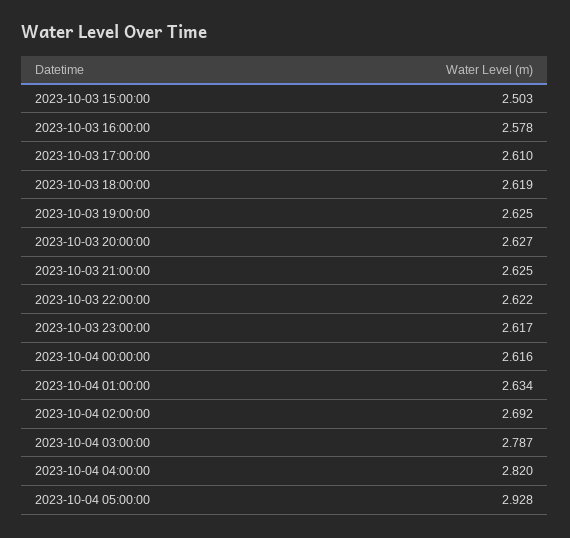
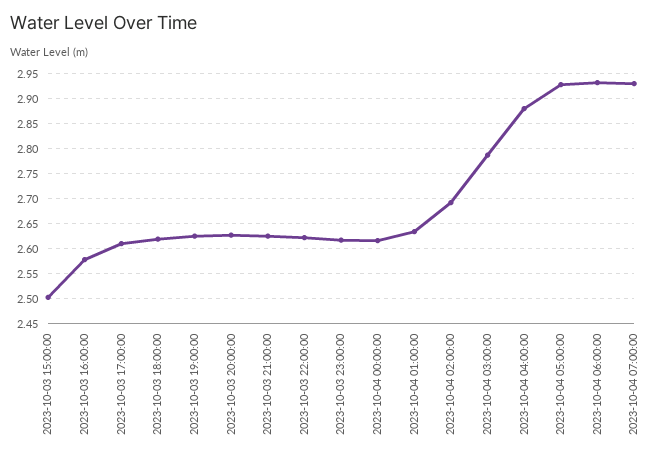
2023-10-04 04:00:00: 2.82 -> 2.875
2023-10-04 06:00:00: none -> 2.925
2023-10-04 07:00:00: none -> 2.925

